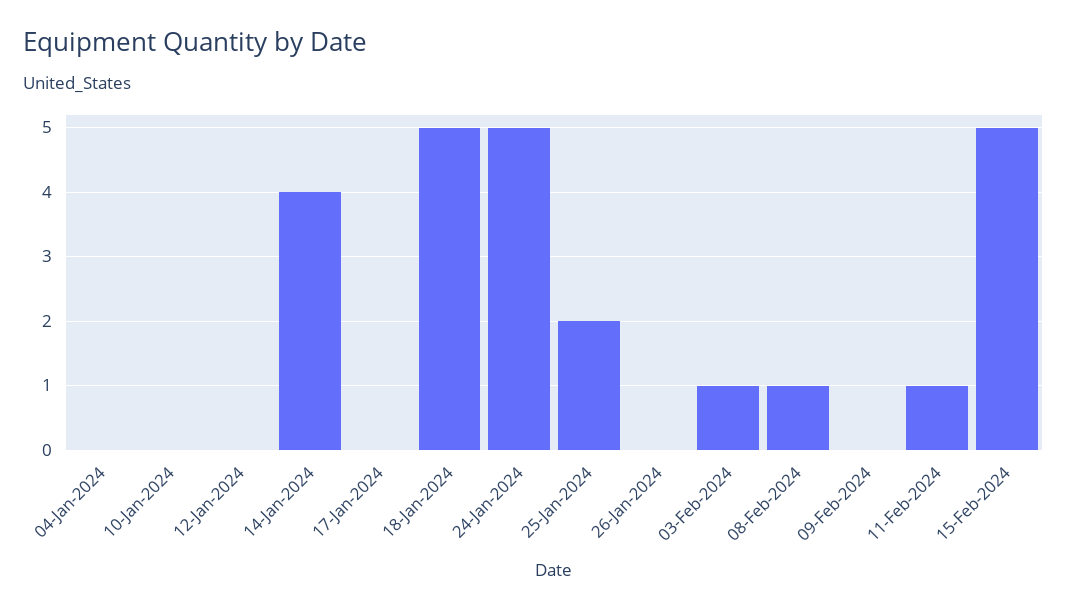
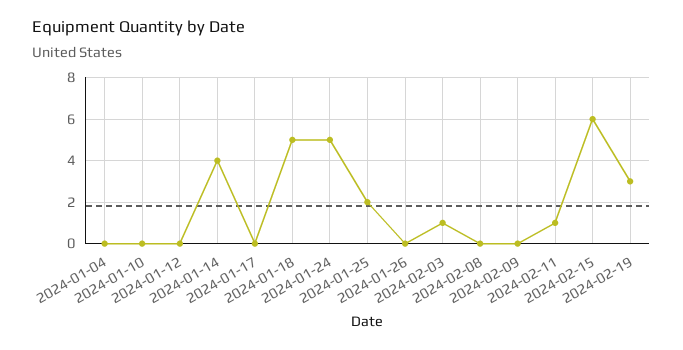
08-Feb-2024: 1 -> 0
15-Feb-2024: 5 -> 6
2024-02-19: none -> 3

